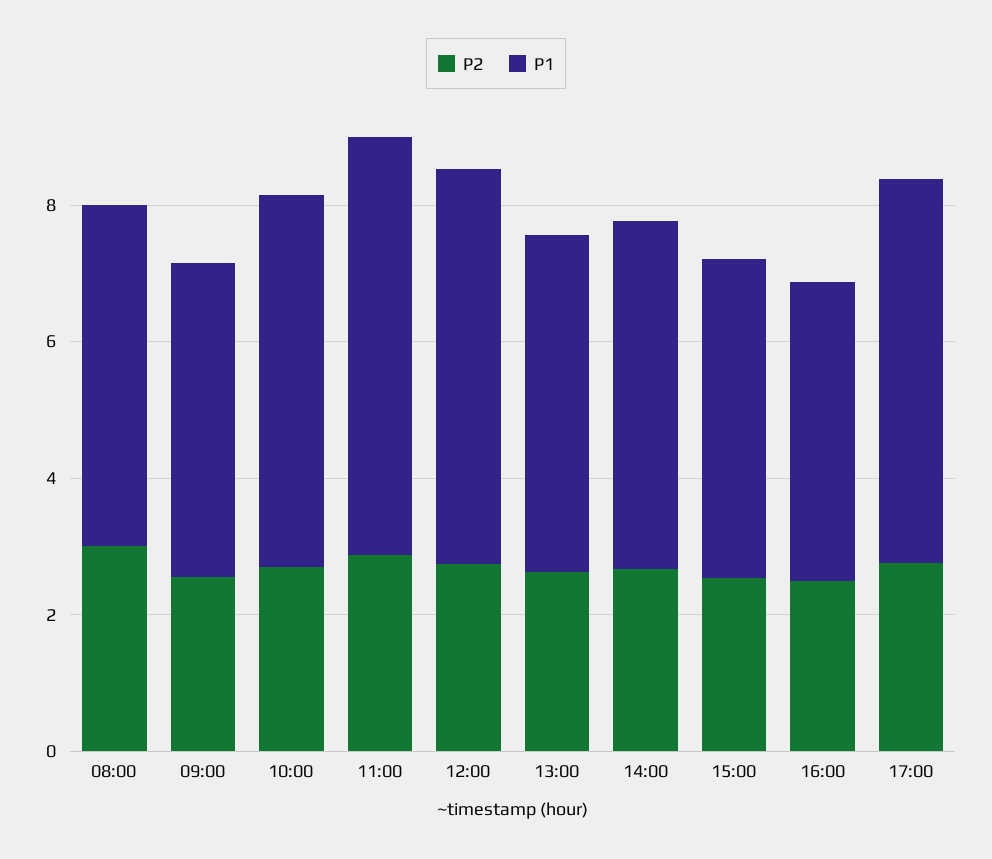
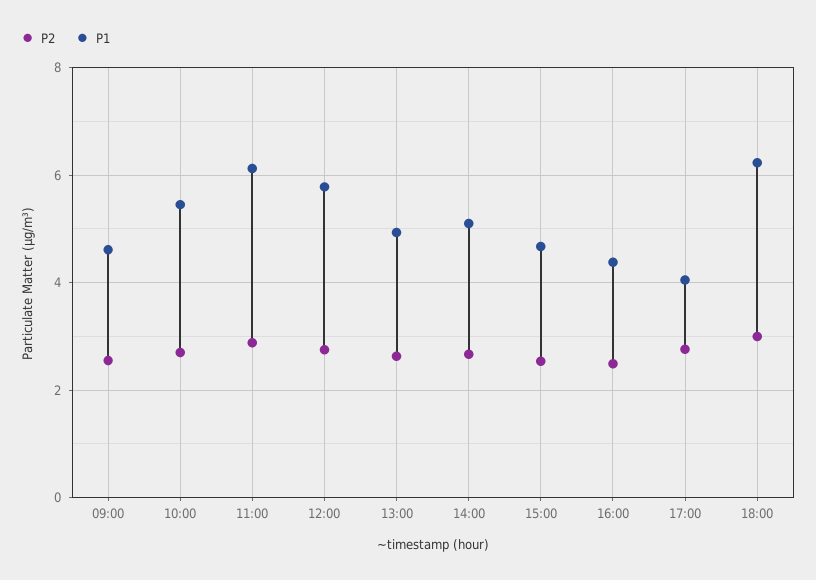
P2, 08:00: 3 -> none
P1, 08:00: 5 -> none
P1, 17:00: 5.5 -> 4
P2, 18:00: none -> 3
P1, 18:00: none -> 6.2

